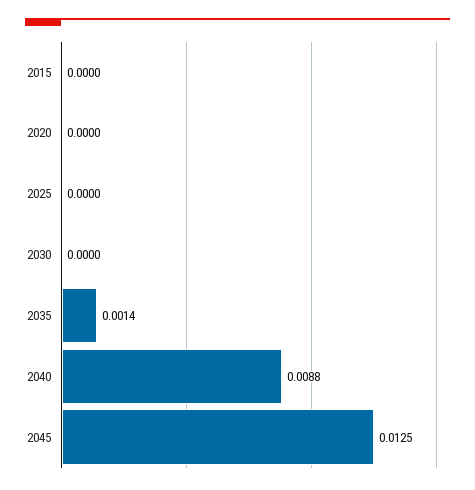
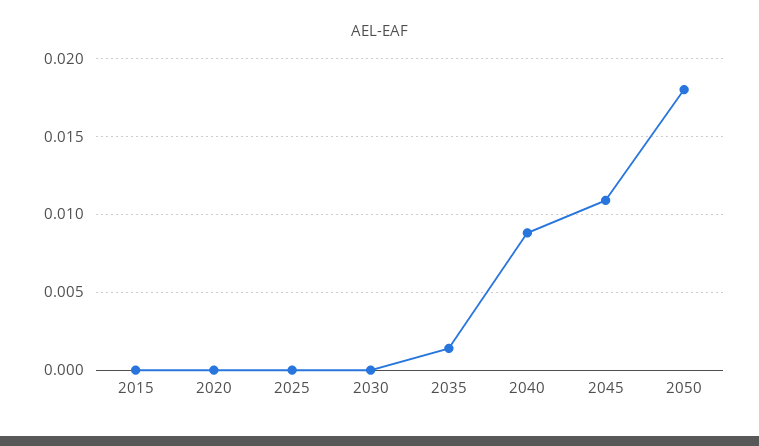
2045: 0.0125 -> 0.011
2050: none -> 0.018

